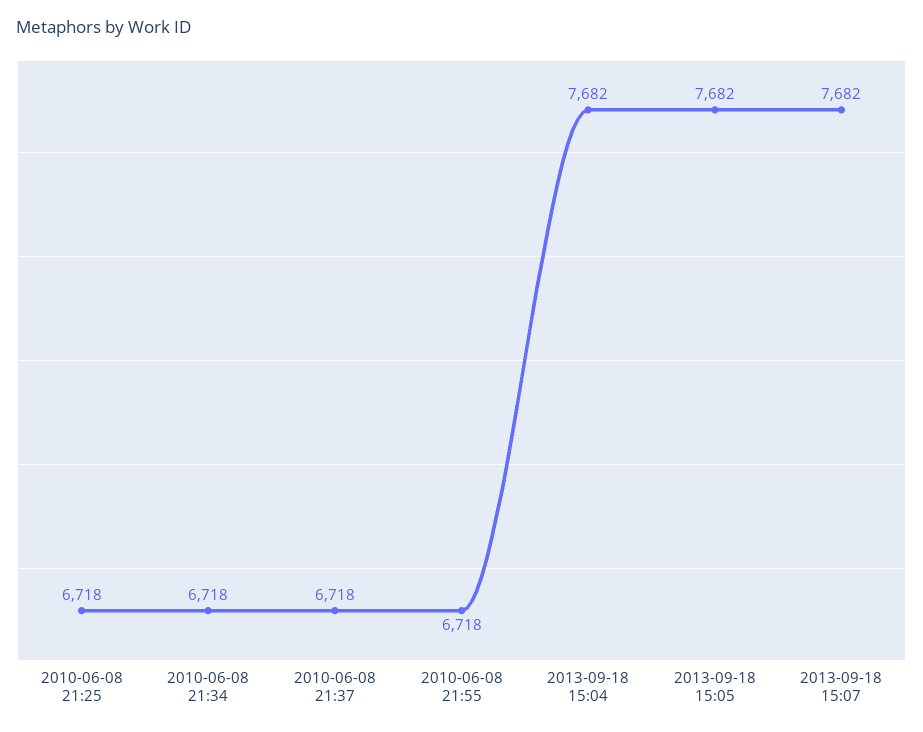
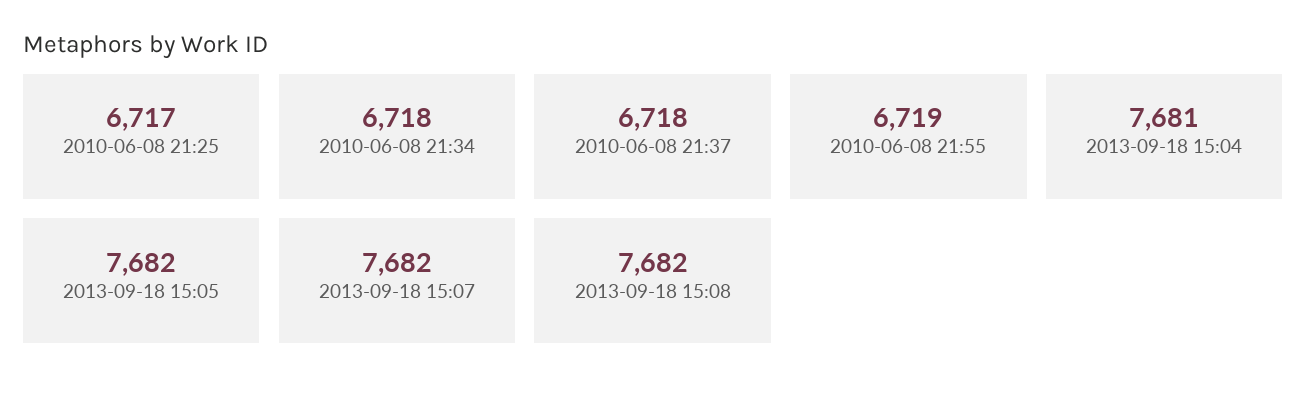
2010-06-08 21:25: 6718 -> 6717
2010-06-08 21:55: 6718 -> 6719
2013-09-18 15:04: 7682 -> 7681
2013-09-18 15:08: none -> 7682

